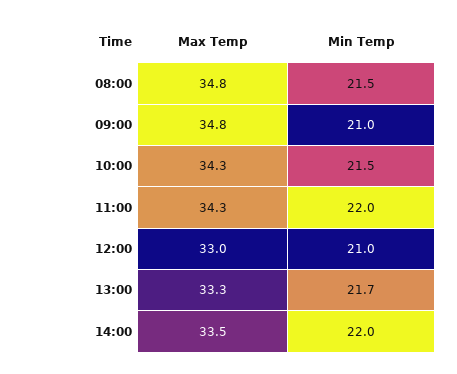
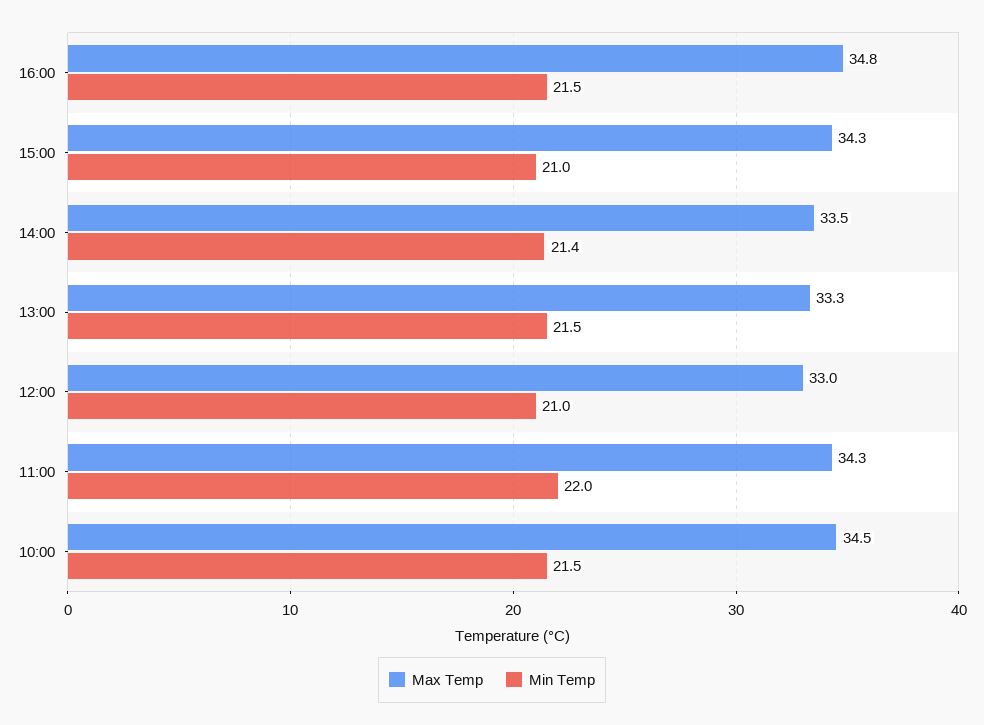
Max Temp, 08:00: 34.8 -> none
Min Temp, 08:00: 21.5 -> none
Max Temp, 09:00: 34.8 -> none
Min Temp, 09:00: 21 -> none
Max Temp, 10:00: 34.3 -> 34.5
Min Temp, 13:00: 21.7 -> 21.5
Min Temp, 14:00: 22 -> 21.4
Max Temp, 16:00: none -> 34.8
Min Temp, 16:00: none -> 21.5
Max Temp, 15:00: none -> 34.3
Min Temp, 15:00: none -> 21

